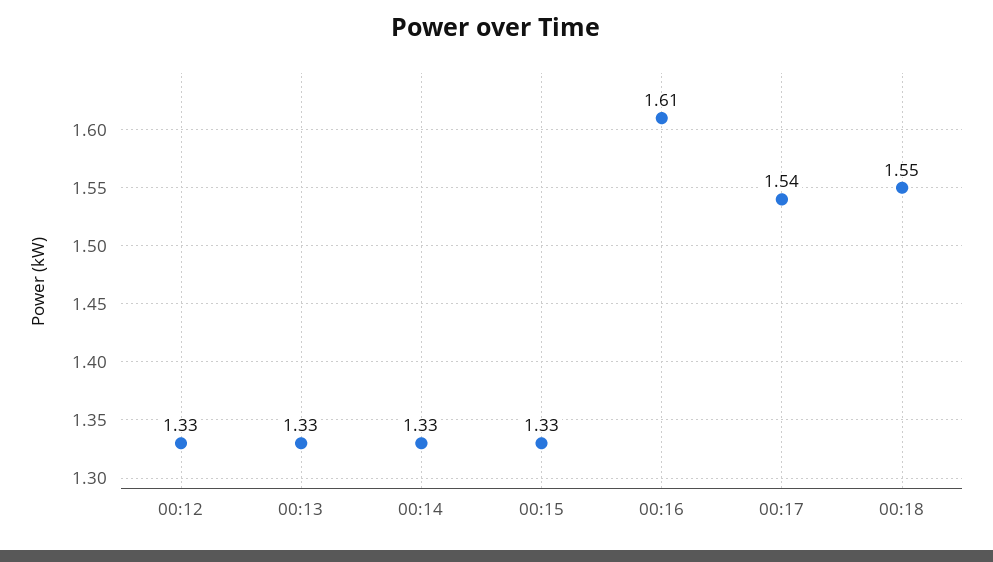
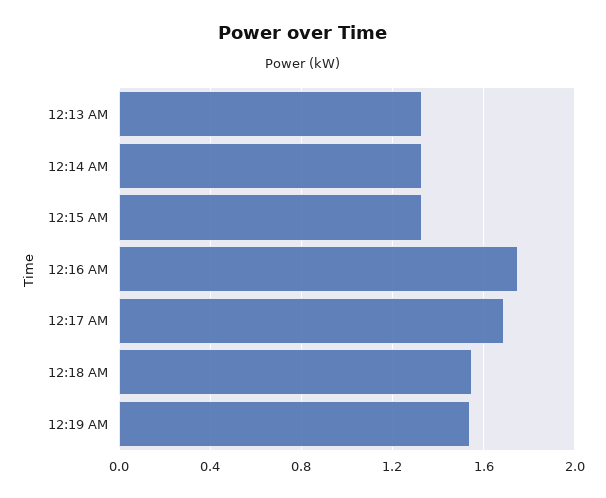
00:12: 1.33 -> none
00:16: 1.61 -> 1.75
00:17: 1.54 -> 1.7
12:19 AM: none -> 1.55

